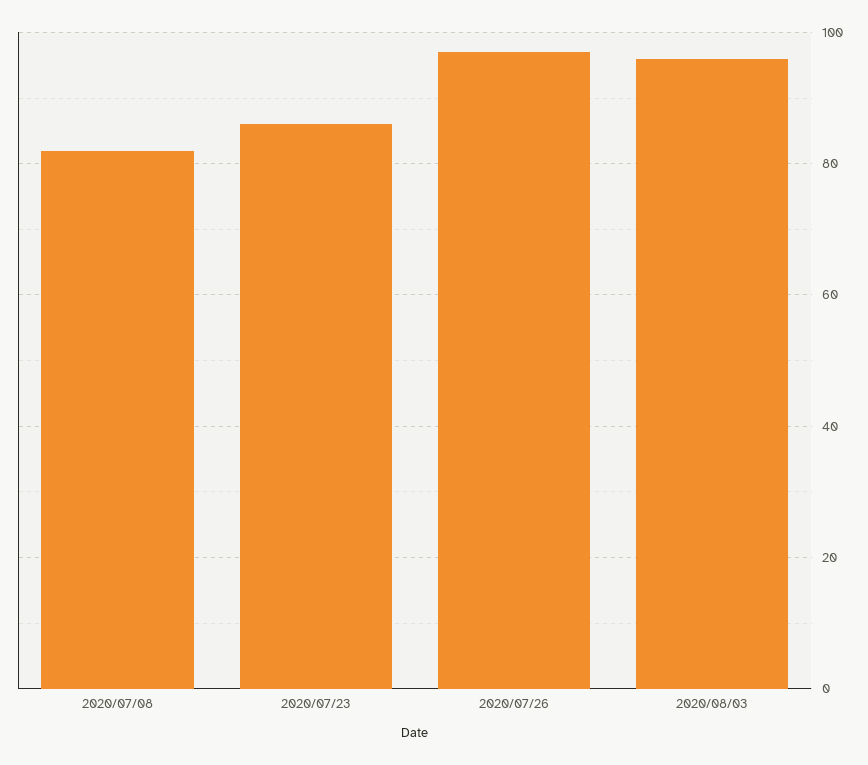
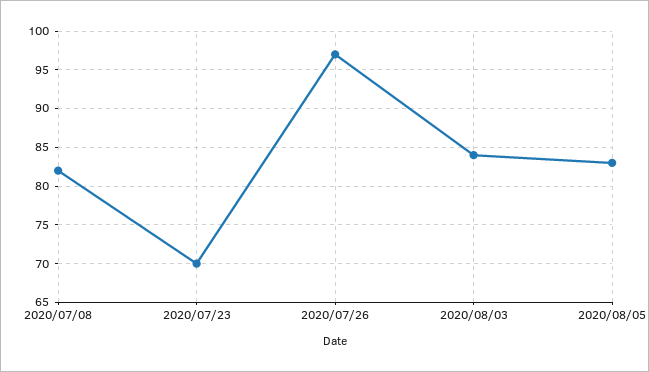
2020/07/23: 85 -> 70
2020/08/03: 95 -> 84
2020/08/05: none -> 83

